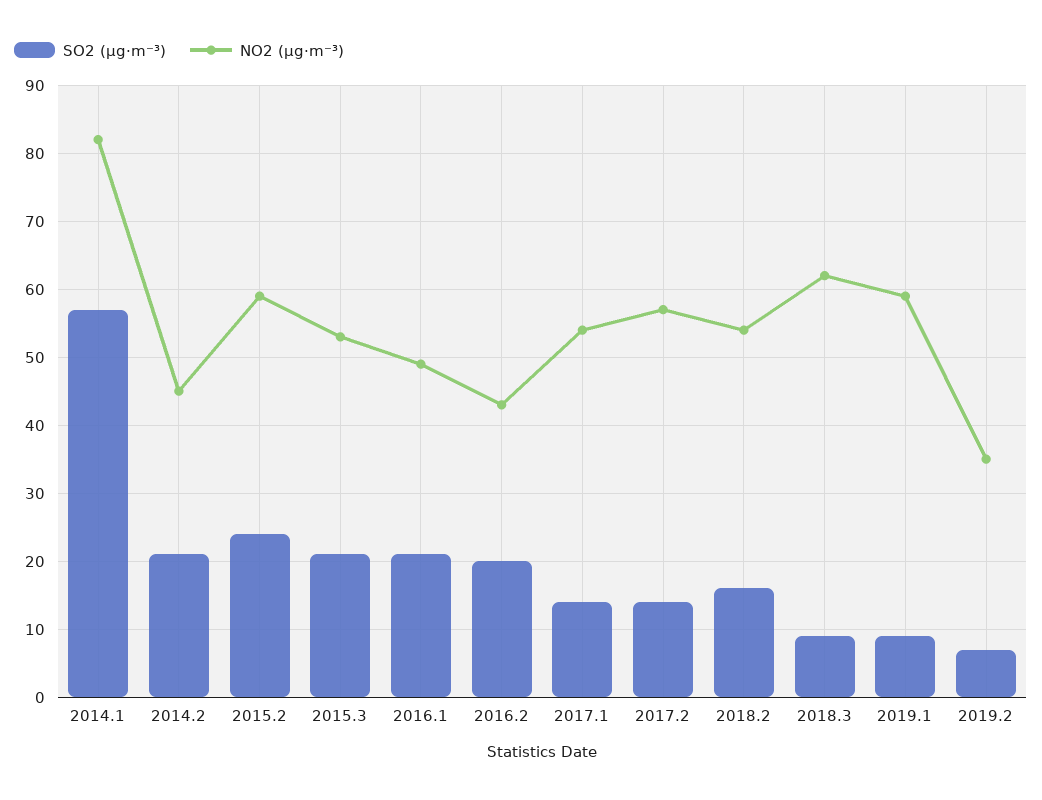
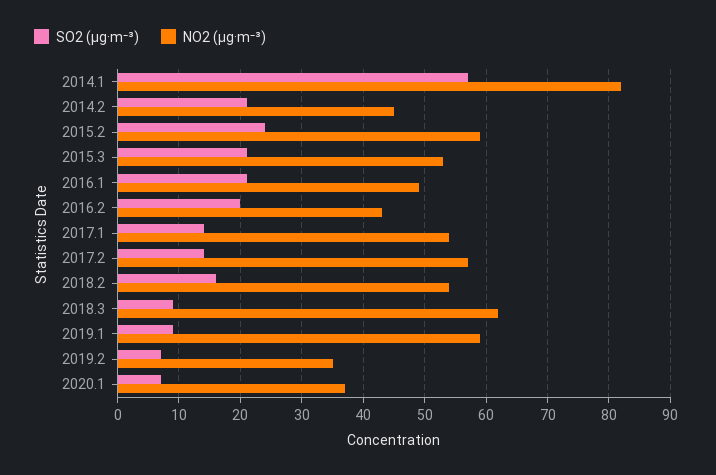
SO2 (μg·m⁻³), 2020.1: none -> 7
NO2 (μg·m⁻³), 2020.1: none -> 37

